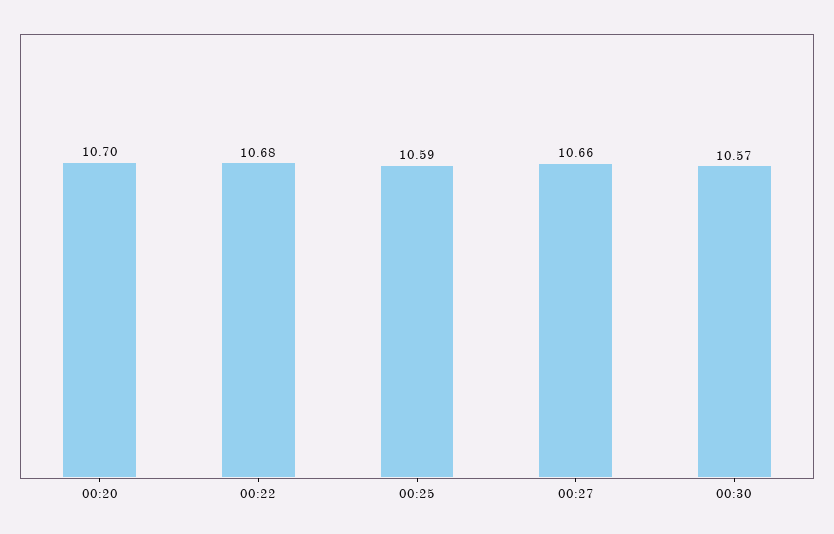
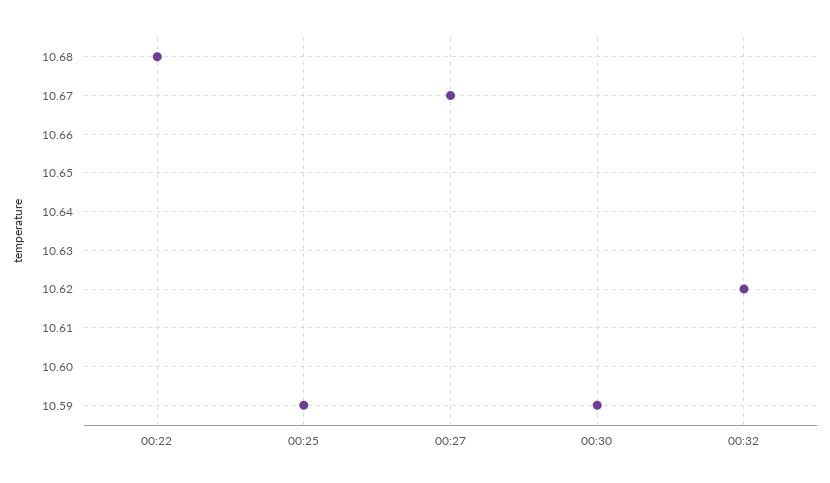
00:20: 10.7 -> none
00:27: 10.66 -> 10.67
00:30: 10.57 -> 10.59
00:32: none -> 10.62

